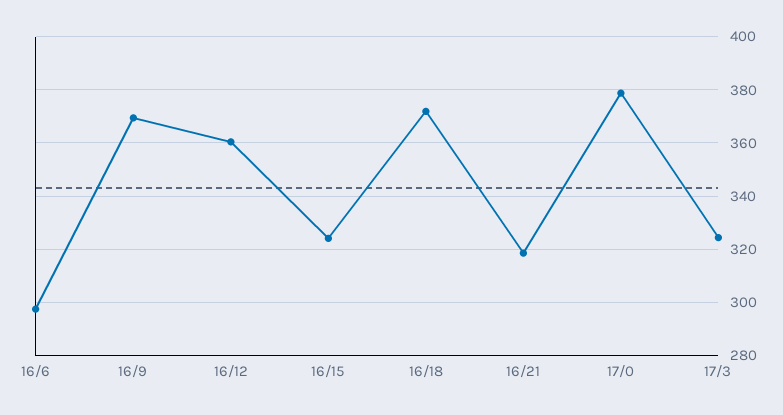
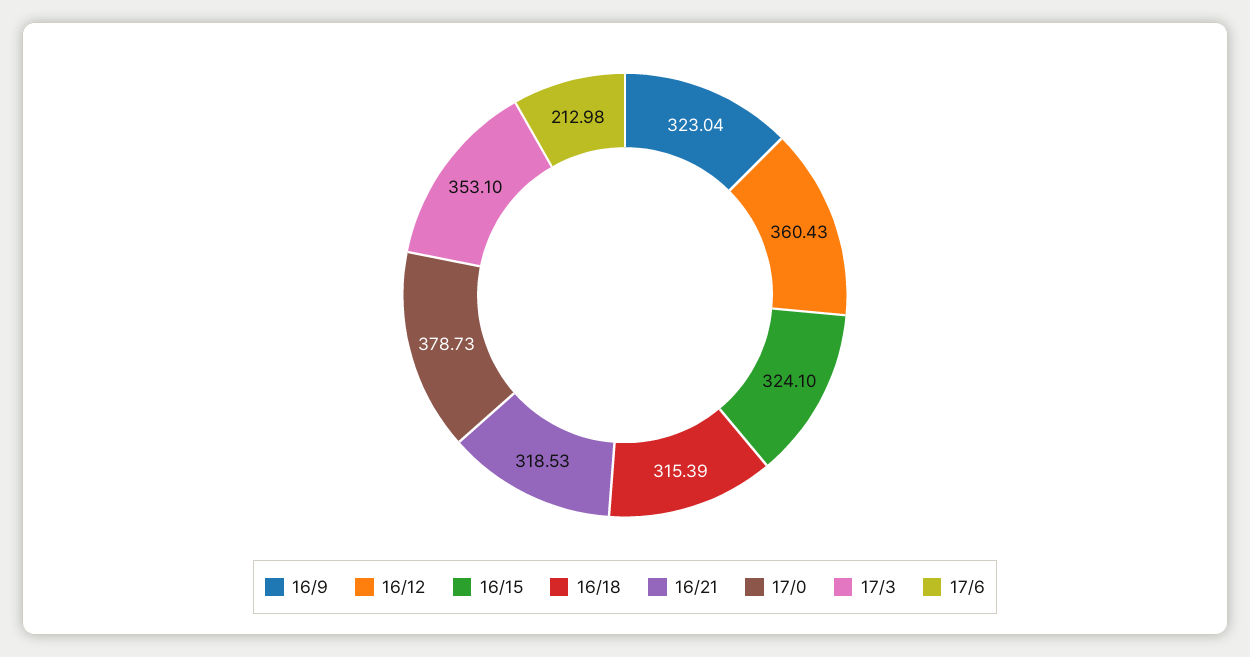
16/6: 297.5 -> none
16/9: 370 -> 323.04
16/18: 372.5 -> 315.39
17/3: 325 -> 353.1
17/6: none -> 212.98

